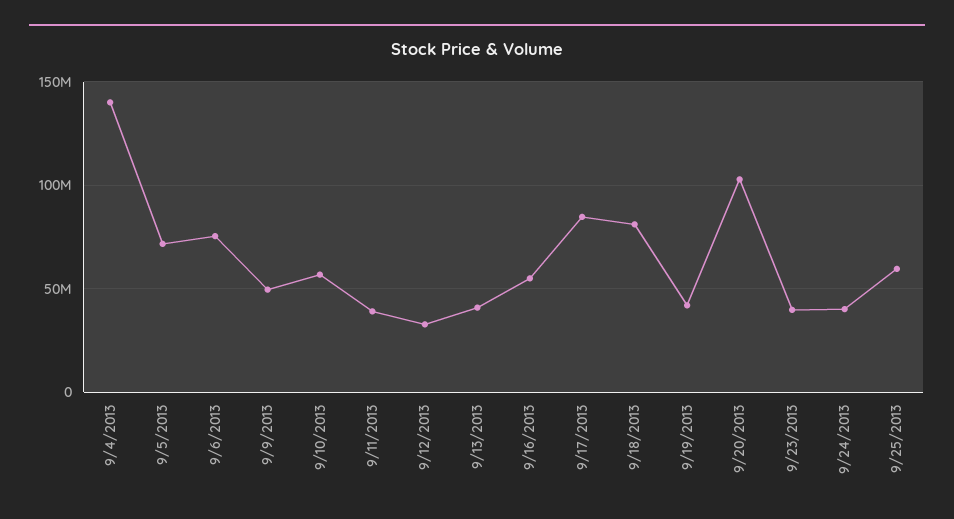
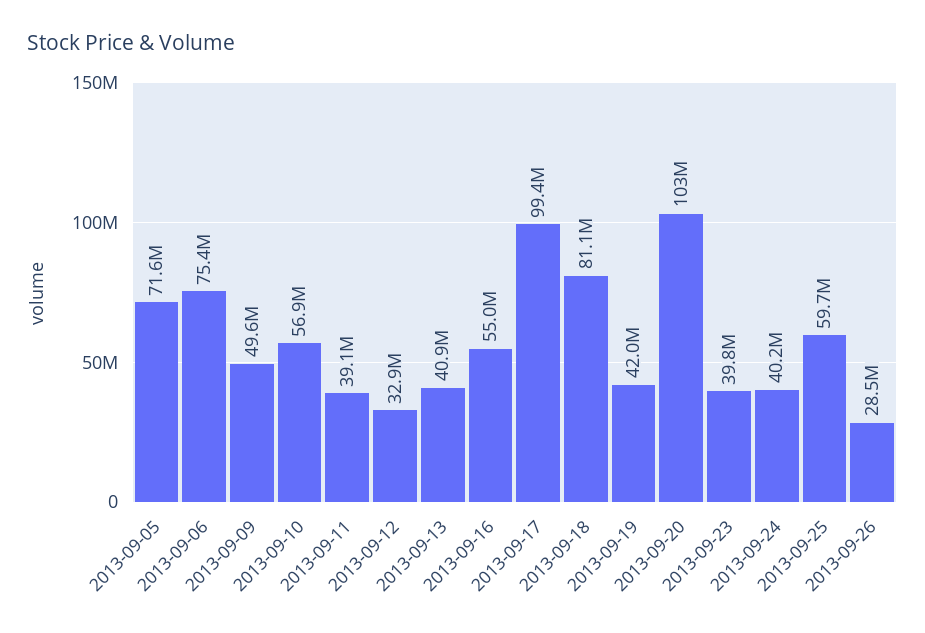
9/4/2013: 140000000 -> none
9/17/2013: 85000000 -> 99400000
2013-09-26: none -> 28500000

